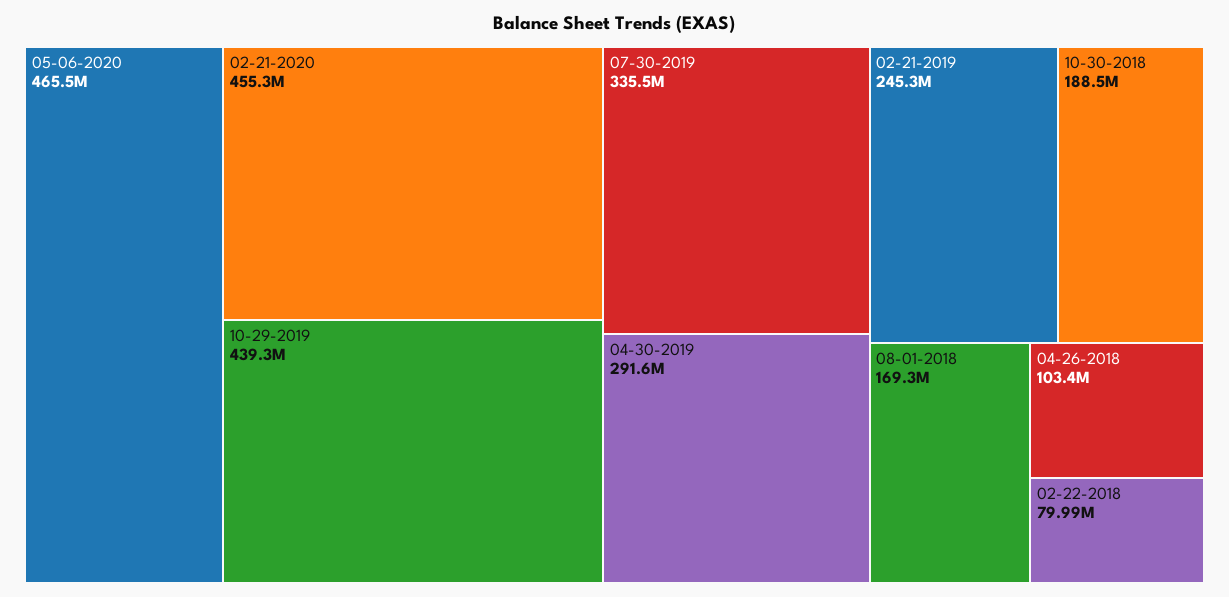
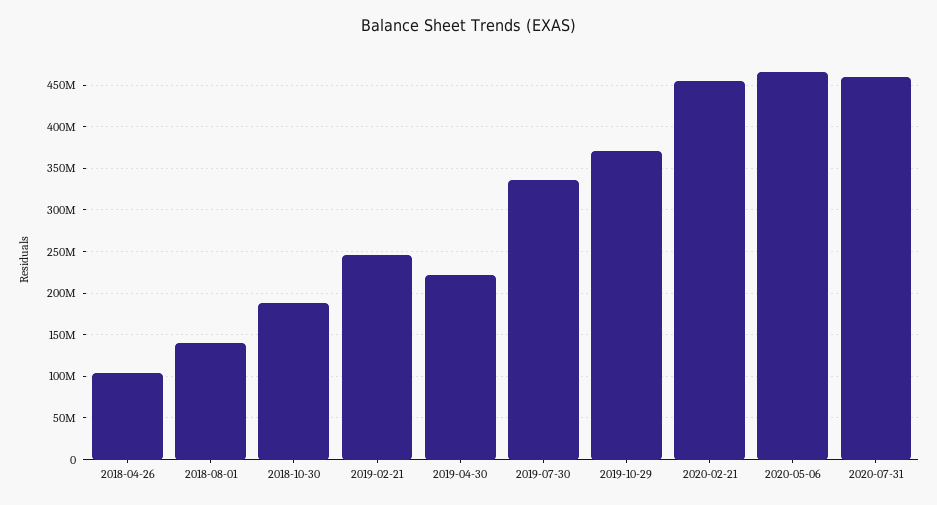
10-29-2019: 439300000 -> 370000000
04-30-2019: 291600000 -> 220000000
08-01-2018: 169300000 -> 140000000
02-22-2018: 79990000 -> none
2020-07-31: none -> 460000000

